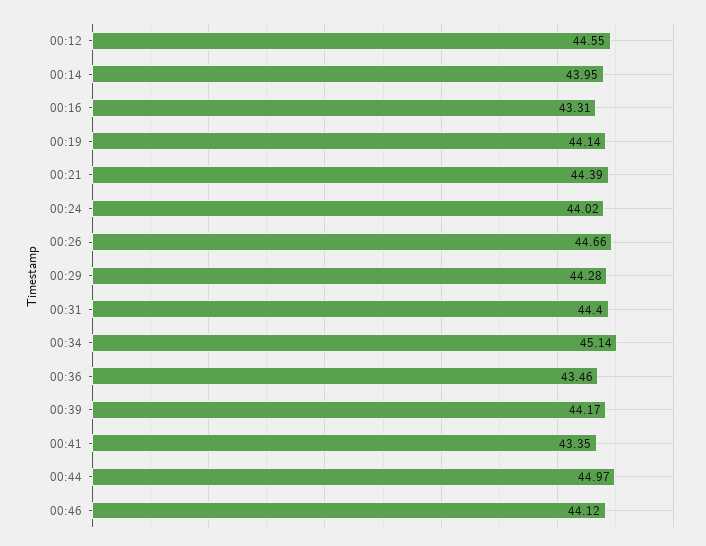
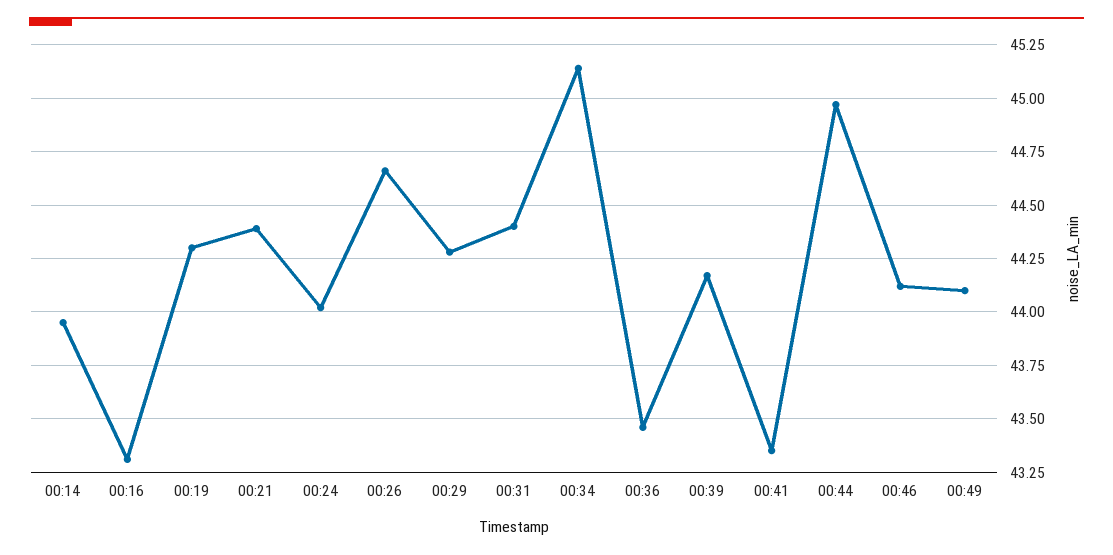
00:12: 44.55 -> none
00:19: 44.14 -> 44.3
00:49: none -> 44.1

